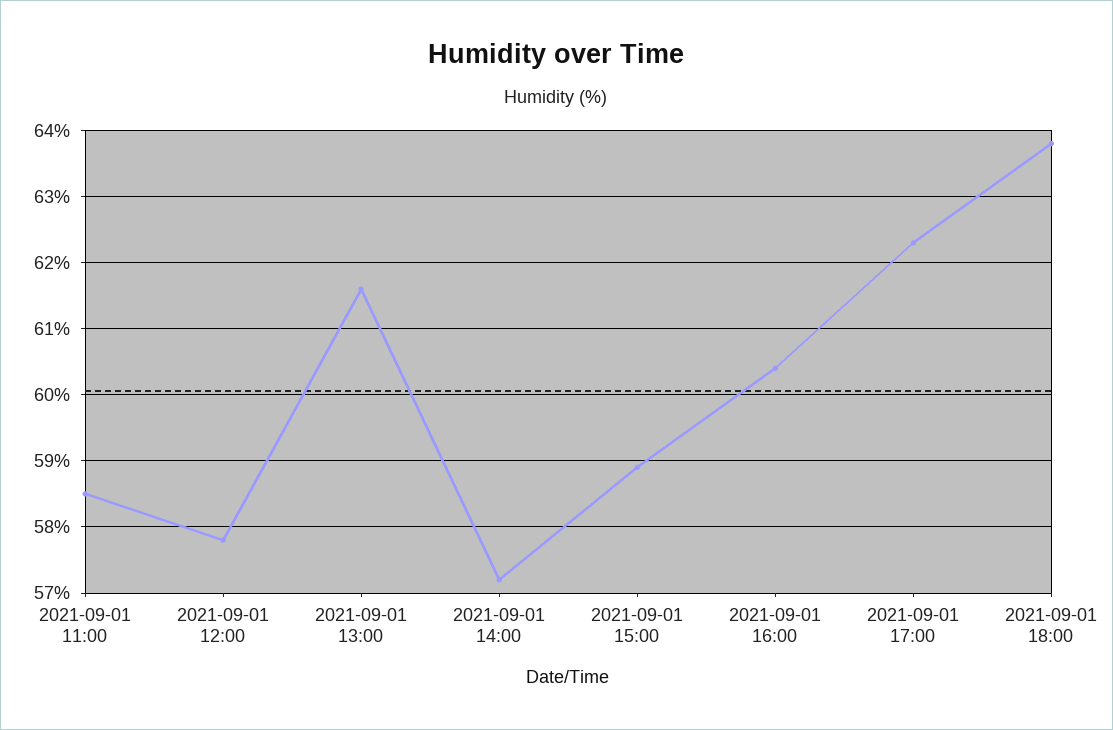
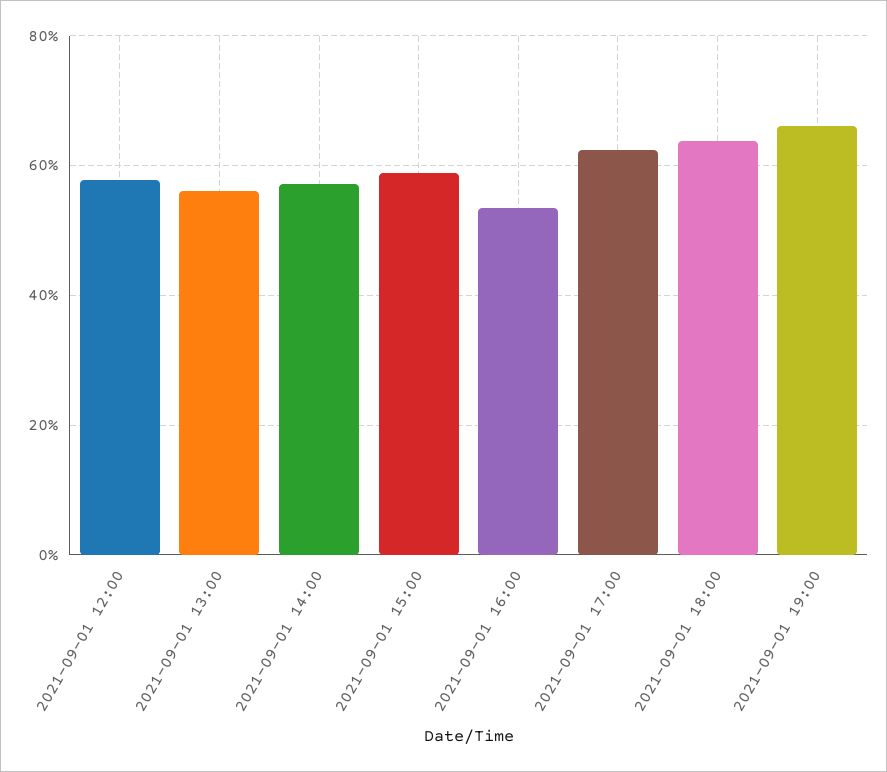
2021-09-01 11:00: 58.5 -> none
2021-09-01 13:00: 61.6 -> 56
2021-09-01 16:00: 60.4 -> 54
2021-09-01 19:00: none -> 66

